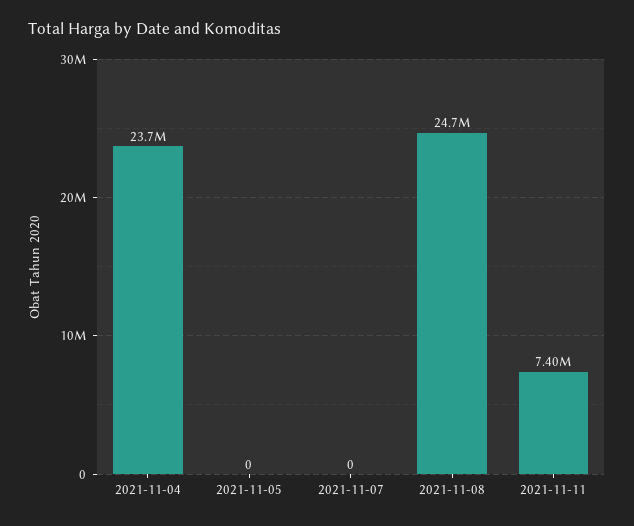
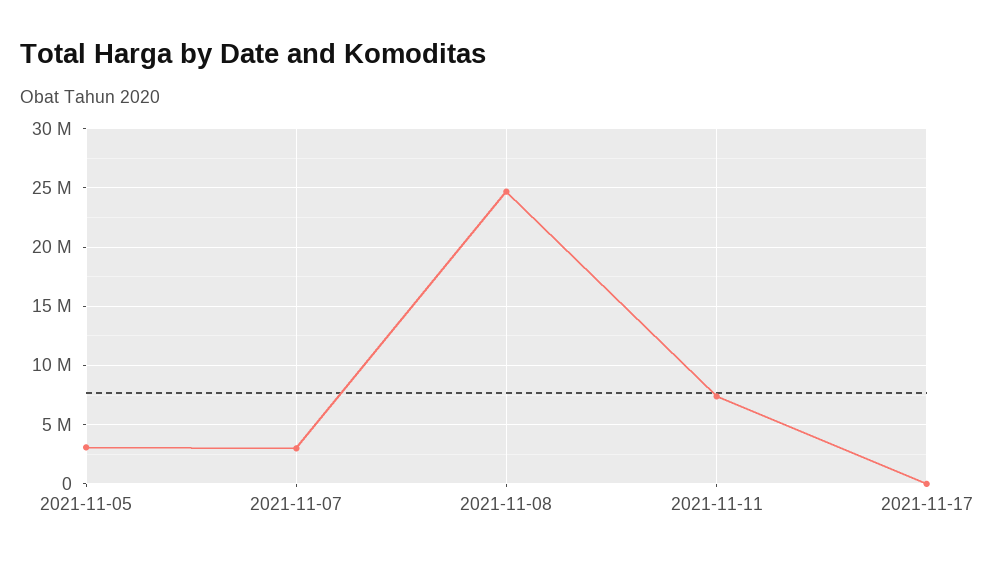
2021-11-04: 23700000 -> none
2021-11-05: 0 -> 3000000
2021-11-07: 0 -> 3000000
2021-11-17: none -> 0

